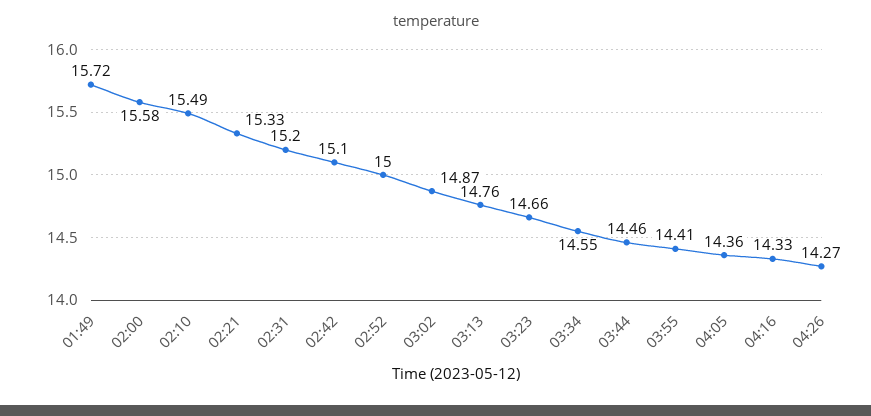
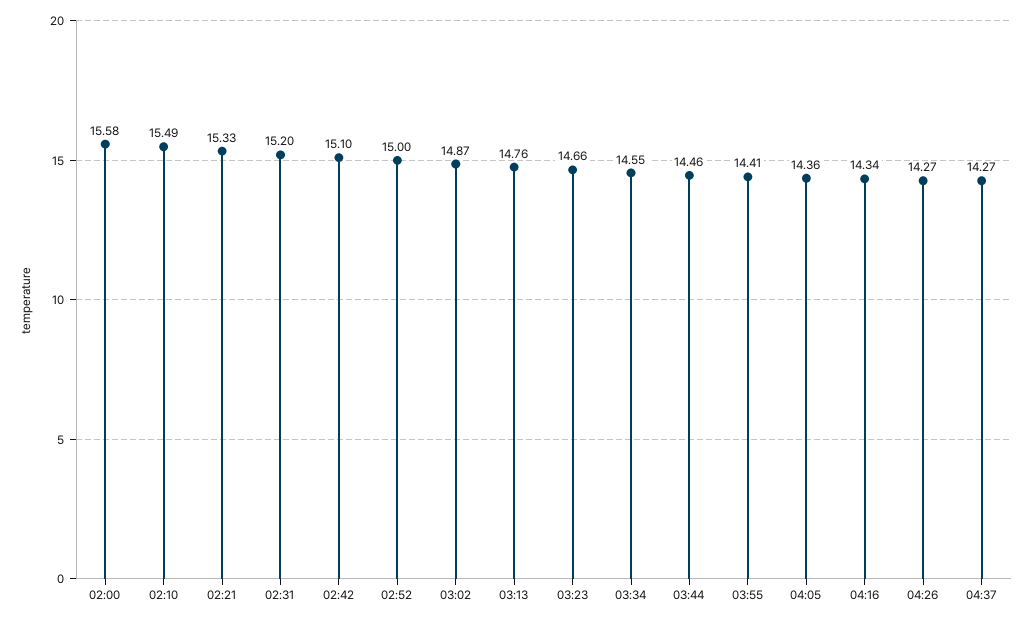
01:49: 15.72 -> none
04:16: 14.33 -> 14.34
04:37: none -> 14.27

